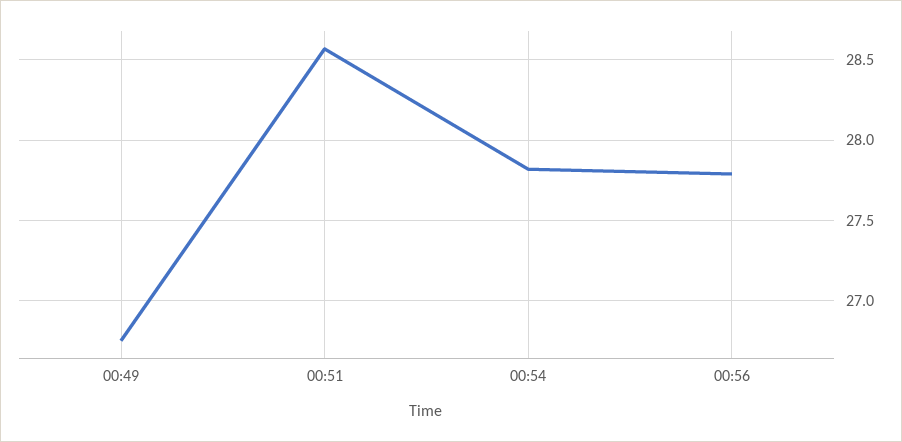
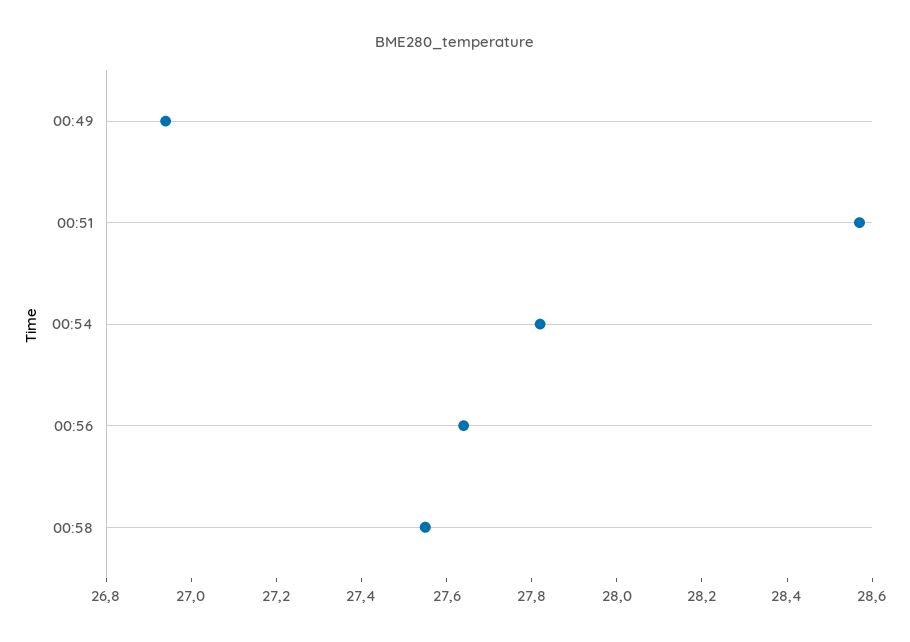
00:49: 26.75 -> 26.95
00:56: 27.8 -> 27.65
00:58: none -> 27.55

